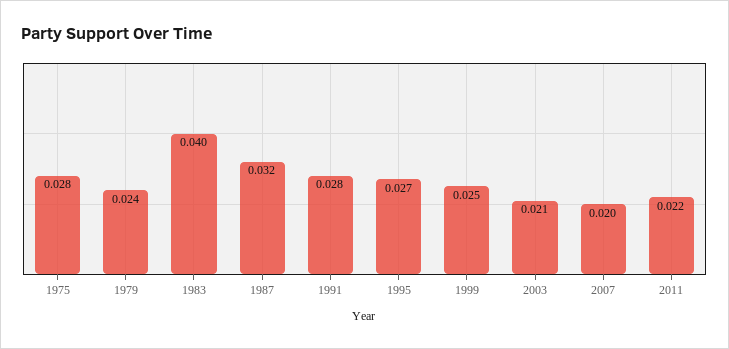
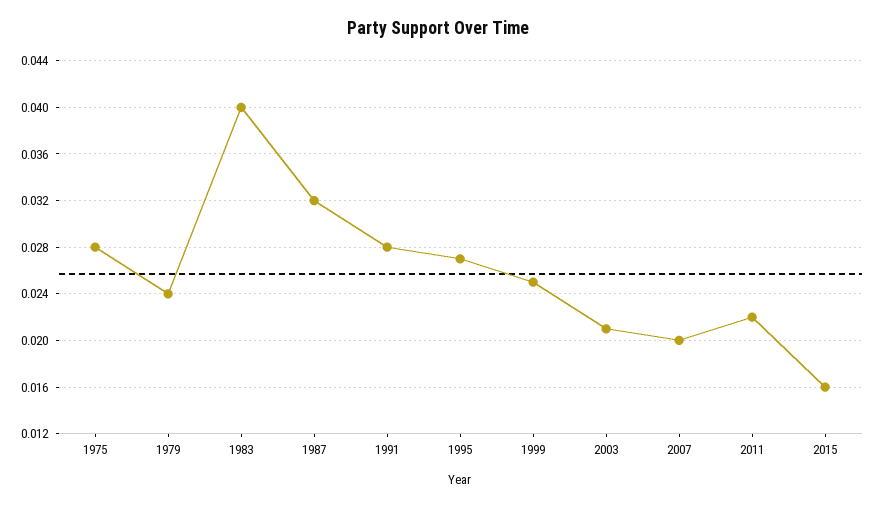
2015: none -> 0.016

